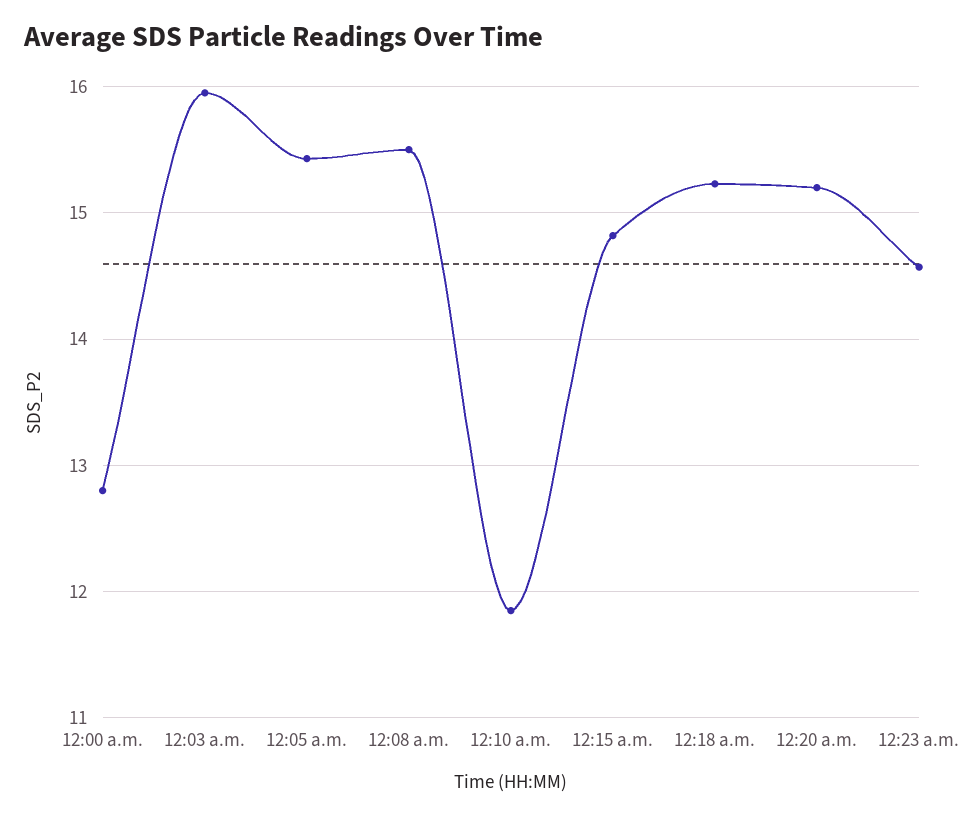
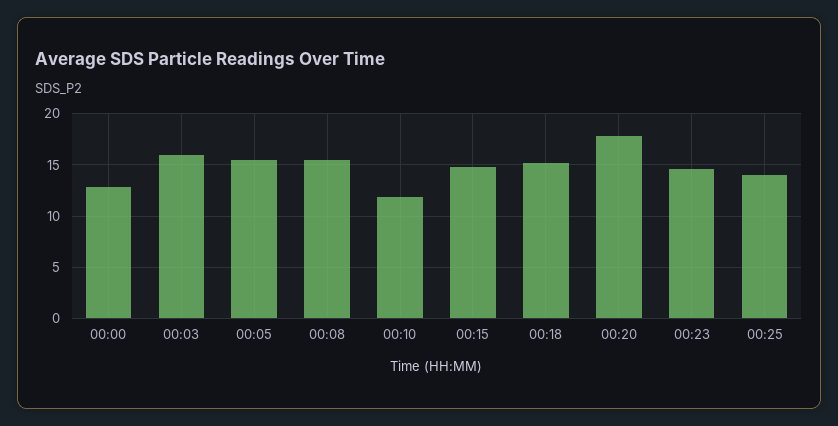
12:20 a.m.: 15.2 -> 18
00:25: none -> 14

